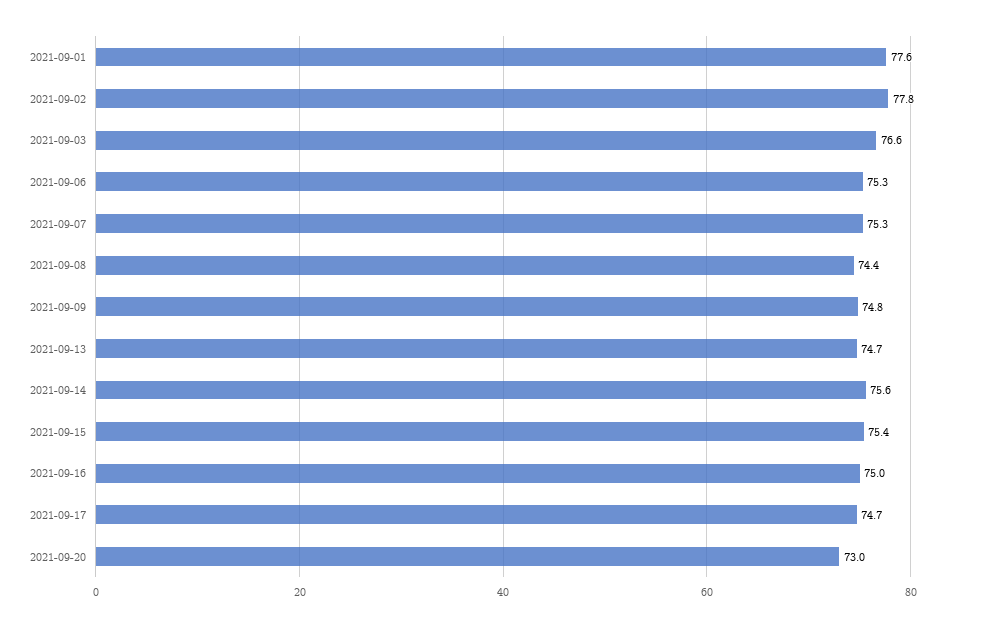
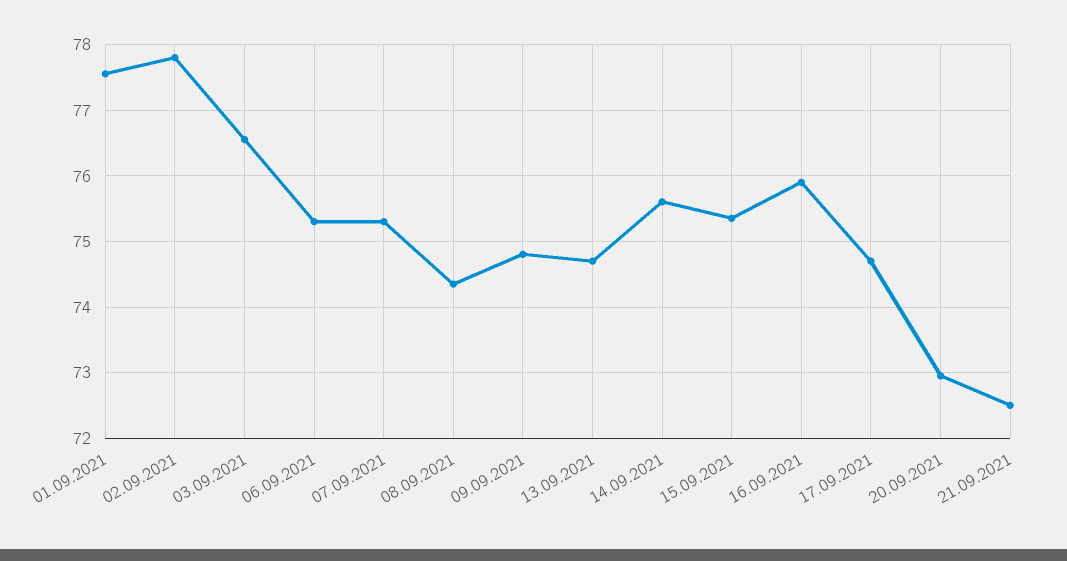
2021-09-16: 75 -> 75.9
21.09.2021: none -> 72.5

